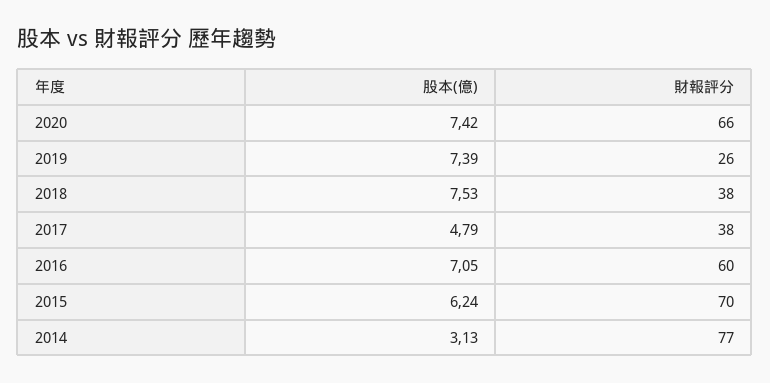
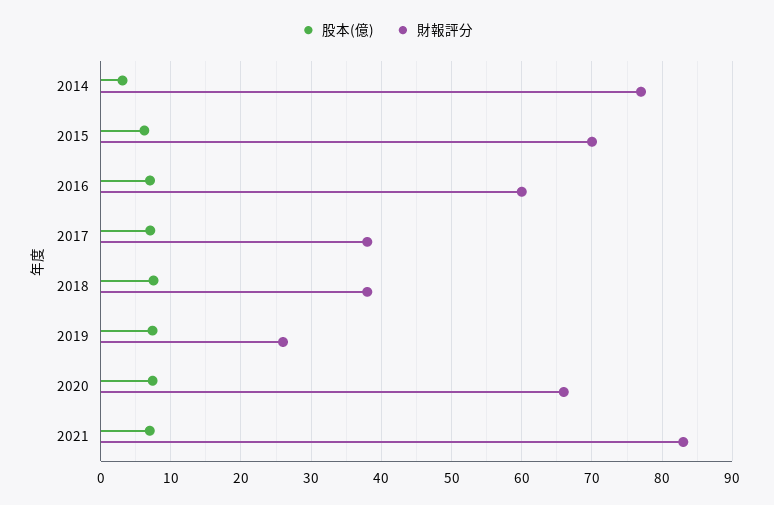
股本(億), 2017: 4.79 -> 7
股本(億), 2021: none -> 7
財報評分, 2021: none -> 83

